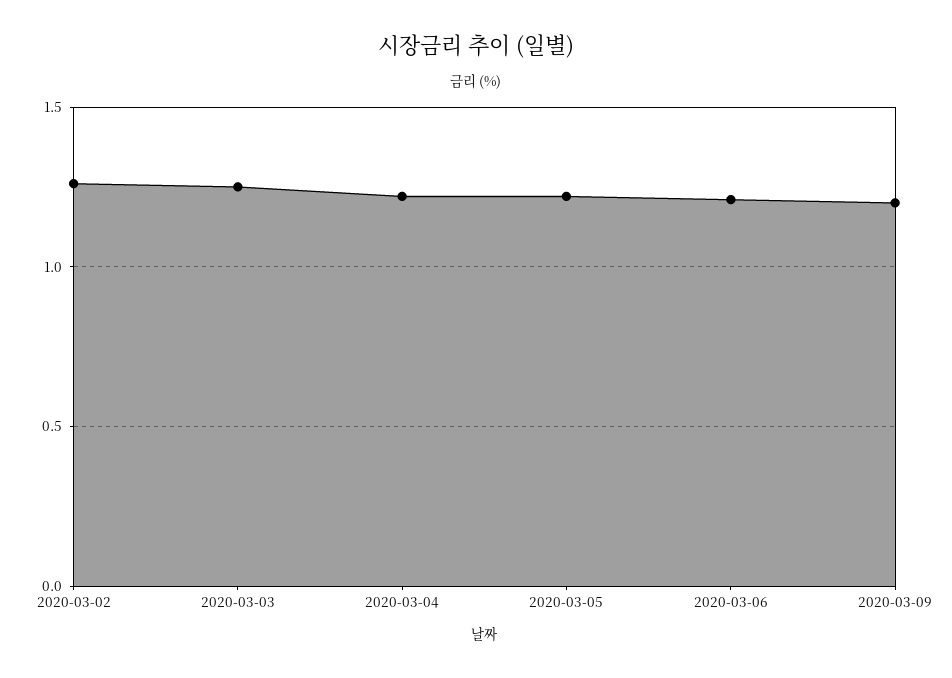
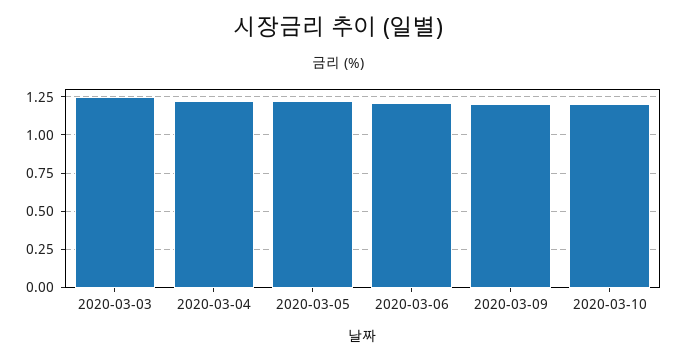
2020-03-02: 1.25 -> none
2020-03-10: none -> 1.2

